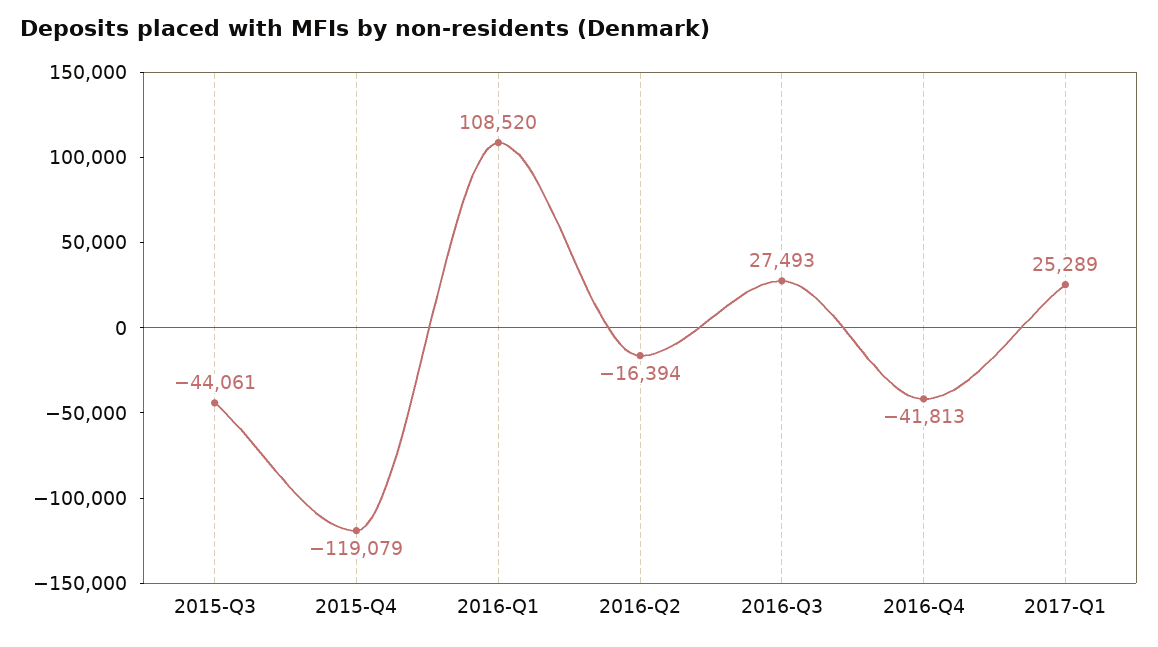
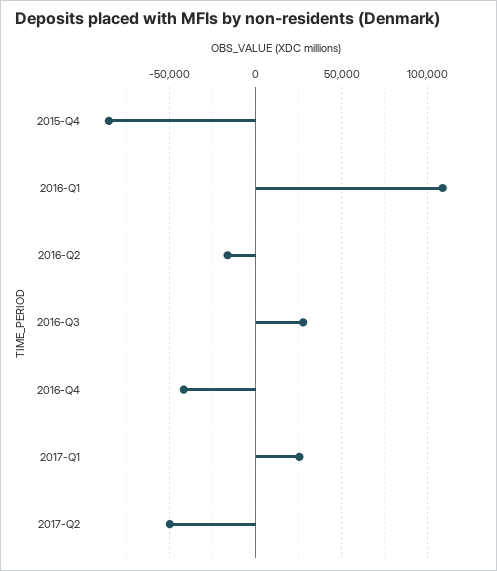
2015-Q3: -44061 -> none
2015-Q4: -119079 -> -85000
2017-Q2: none -> -50000

